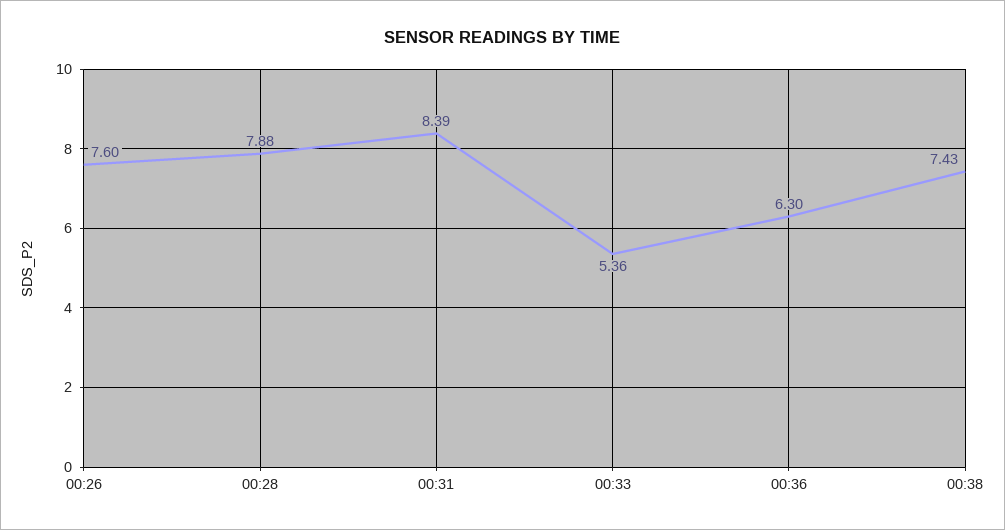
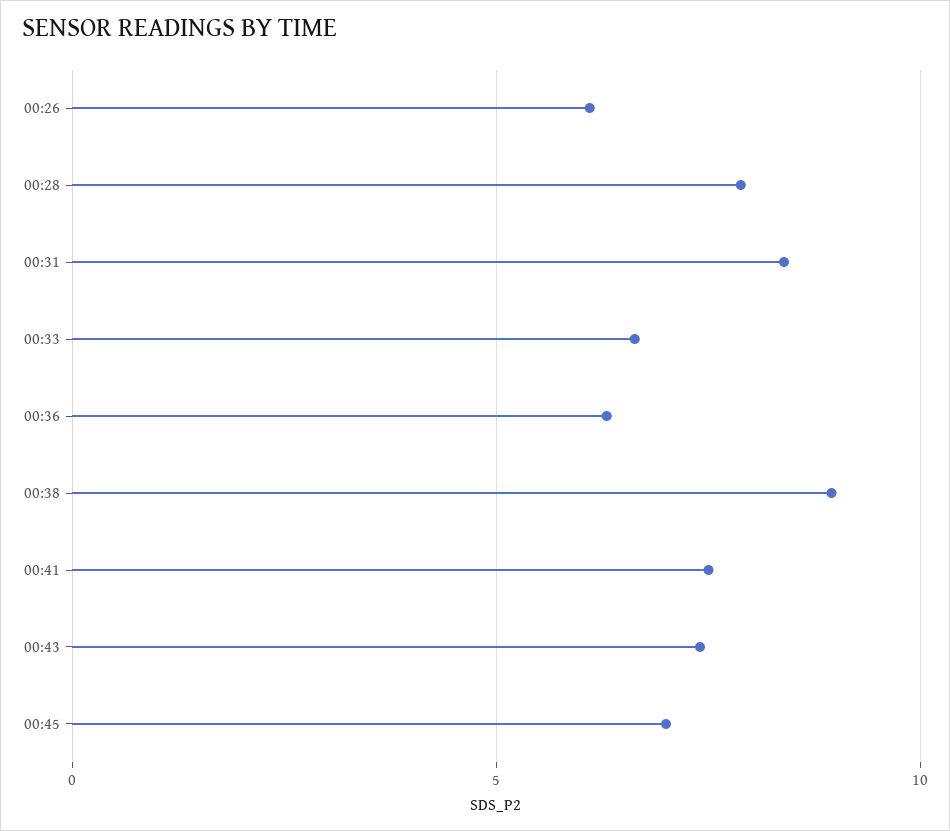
00:26: 7.6 -> 6
00:33: 5.36 -> 6.5
00:38: 7.43 -> 9
00:41: none -> 7.5
00:43: none -> 7.5
00:45: none -> 7

